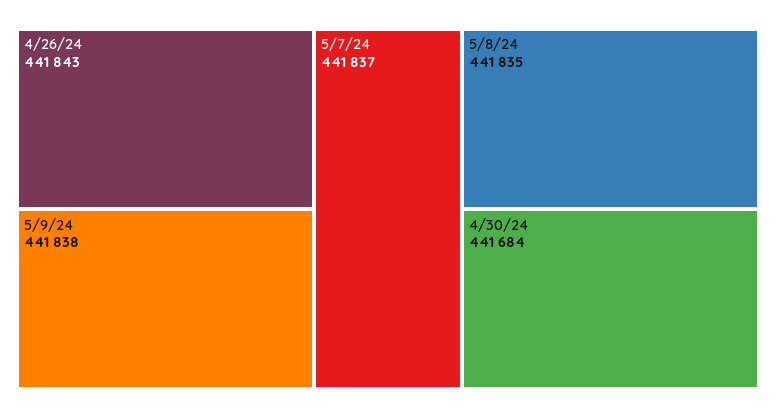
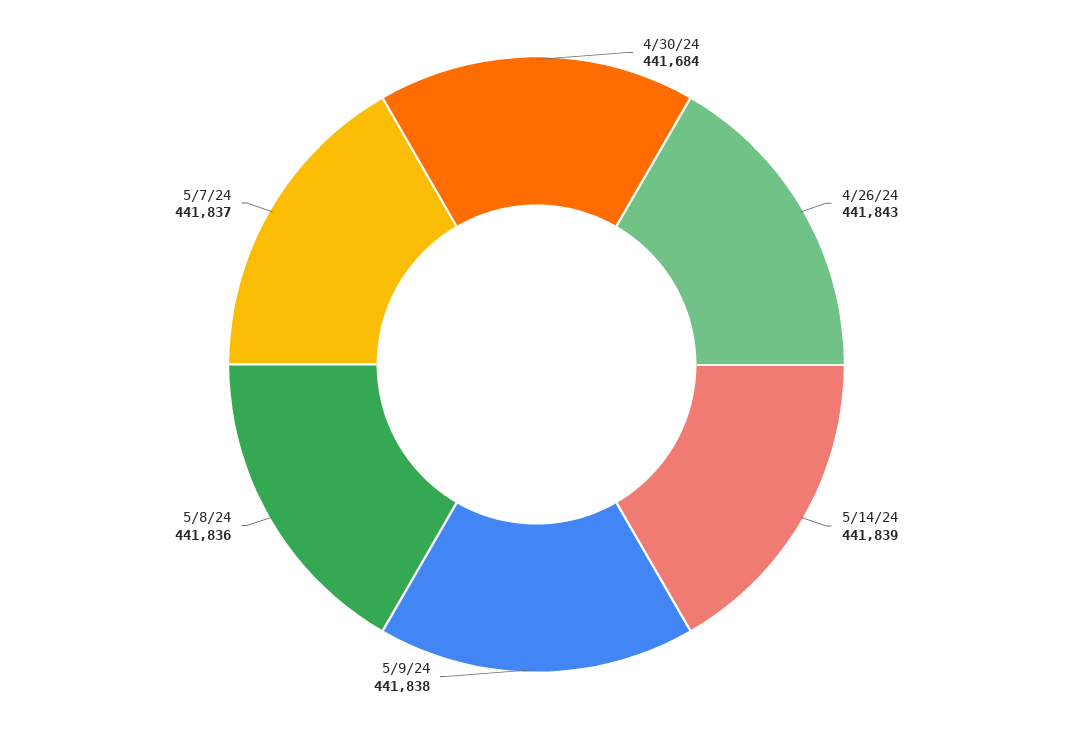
5/8/24: 441835 -> 441836
5/14/24: none -> 441839

